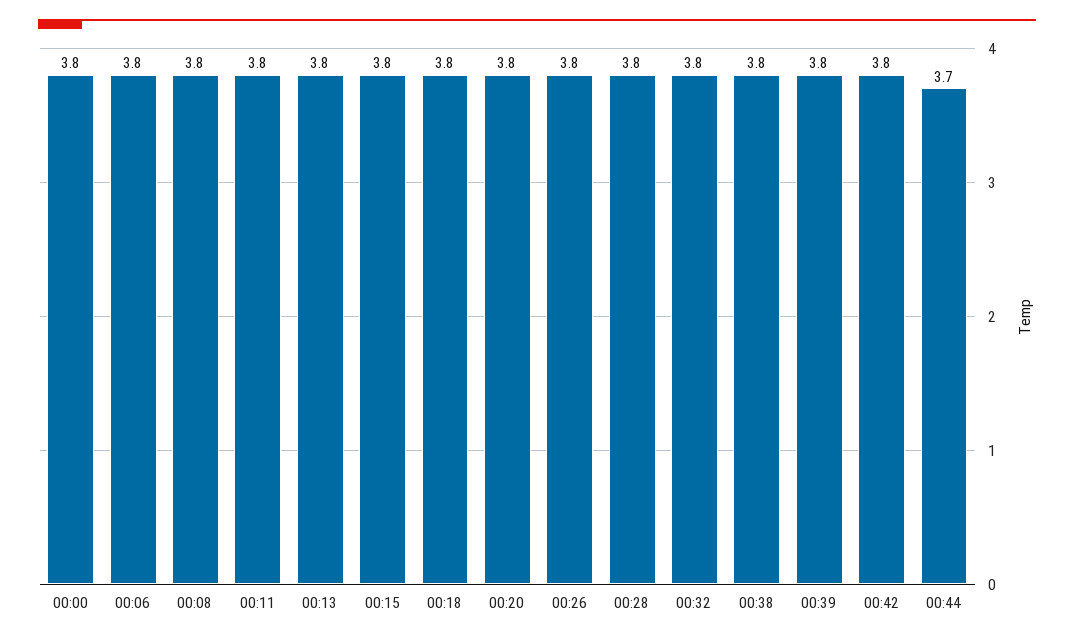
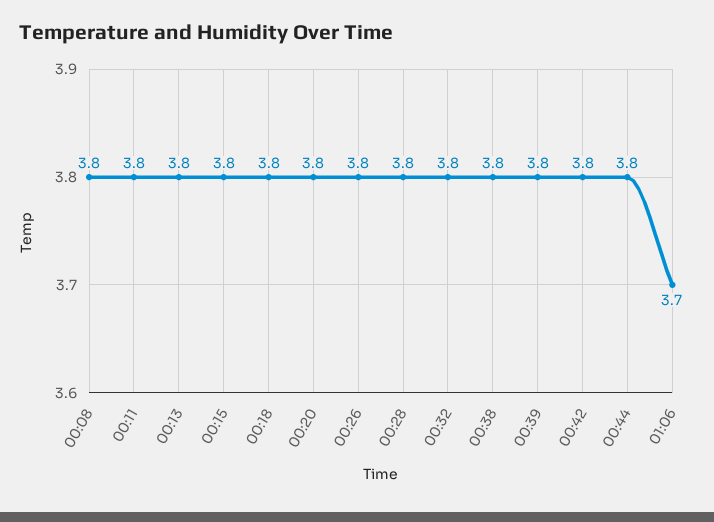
00:00: 3.8 -> none
00:06: 3.8 -> none
00:44: 3.7 -> 3.8
01:06: none -> 3.7

